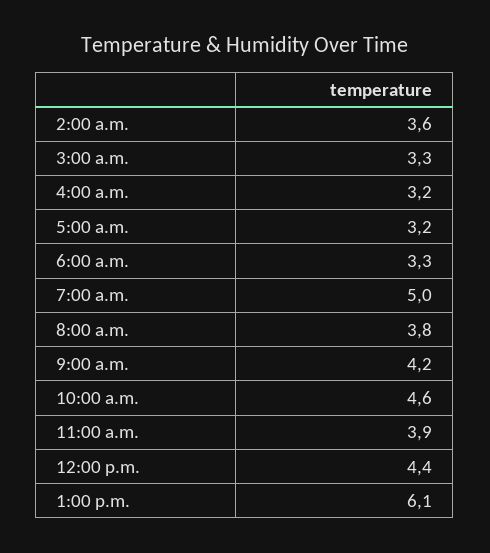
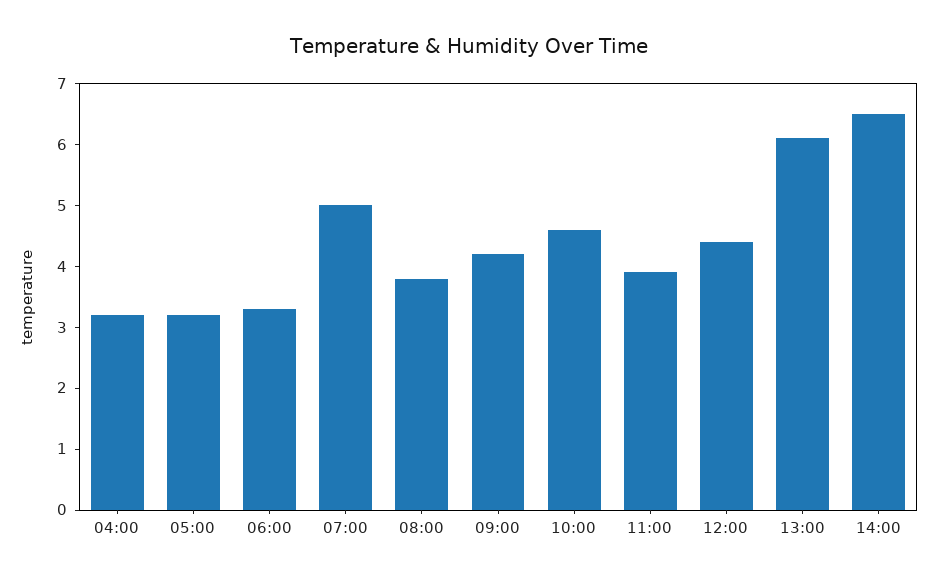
2:00 a.m.: 3.6 -> none
3:00 a.m.: 3.3 -> none
14:00: none -> 6.5

